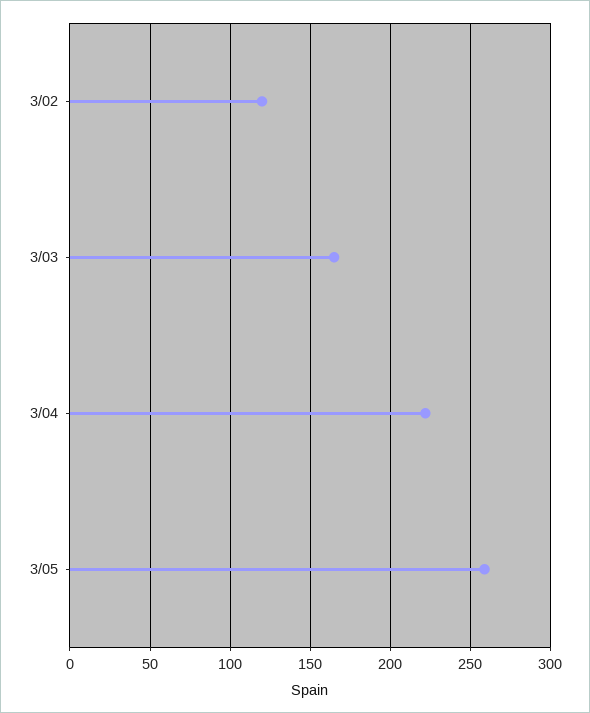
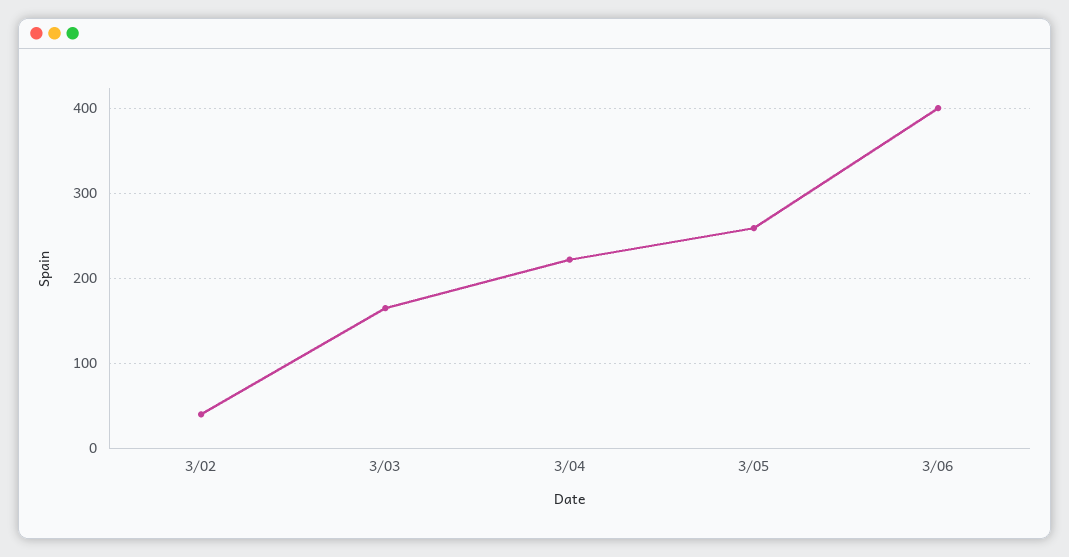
3/02: 120 -> 40
3/06: none -> 400

